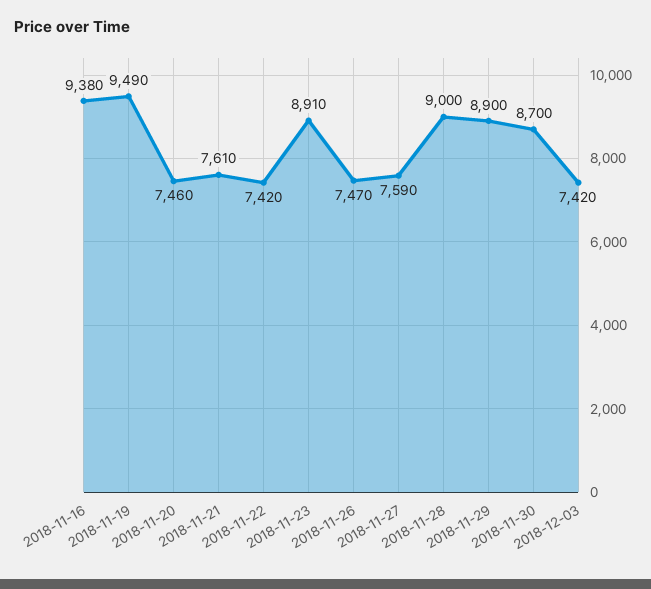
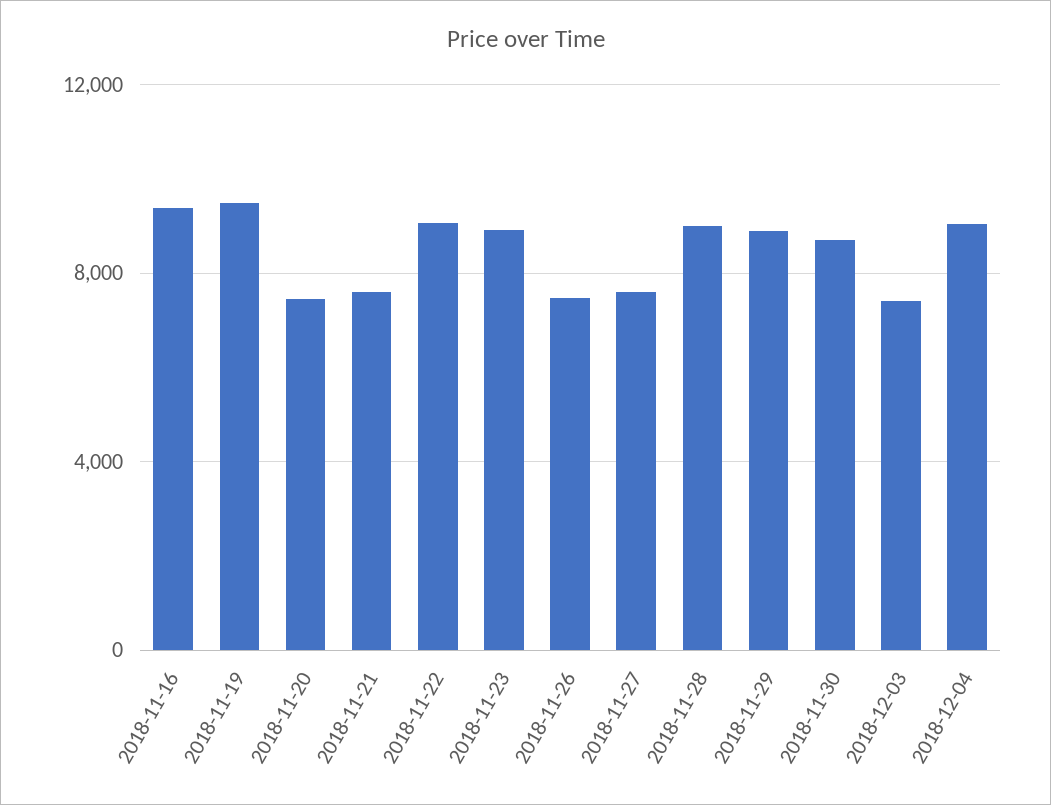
2018-11-22: 7420 -> 9000
2018-12-04: none -> 9000

